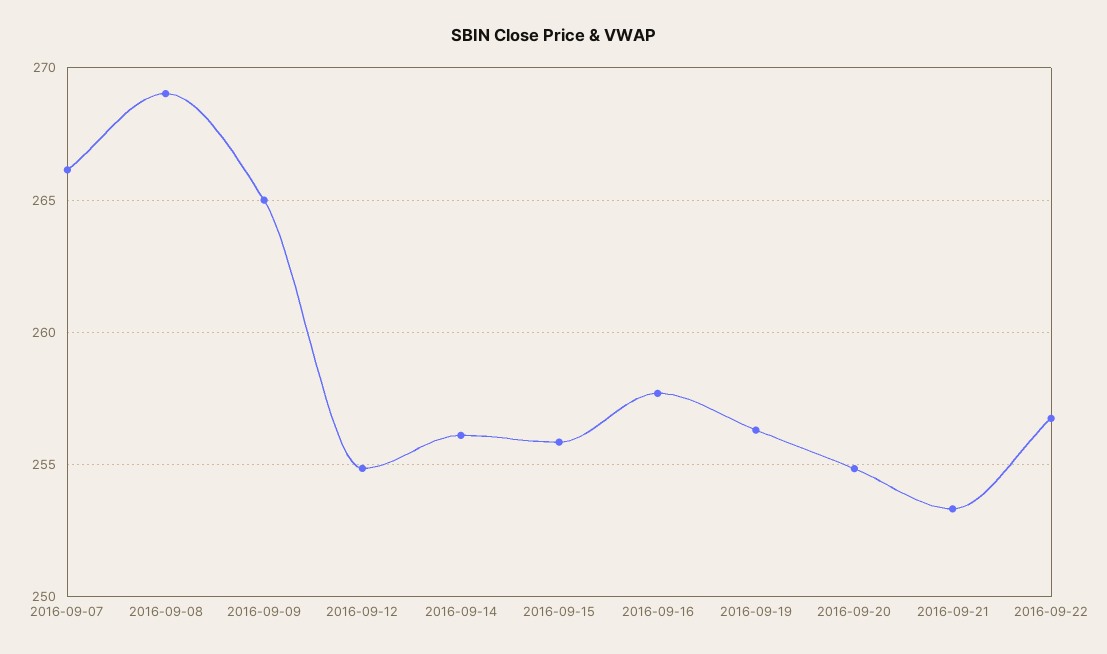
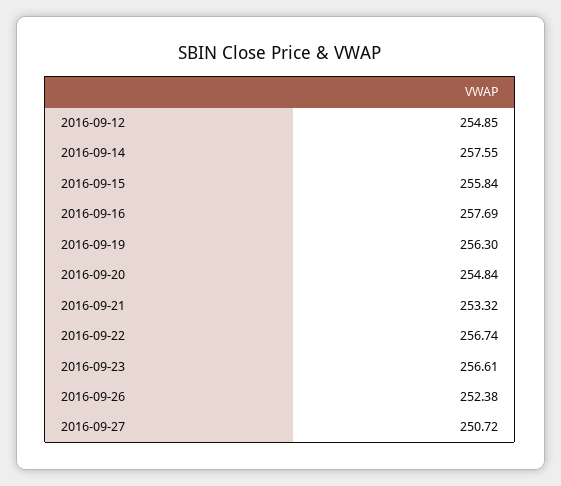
2016-09-07: 266 -> none
2016-09-08: 269 -> none
2016-09-09: 265 -> none
2016-09-14: 256 -> 257.55
2016-09-23: none -> 256.61
2016-09-26: none -> 252.38
2016-09-27: none -> 250.72

